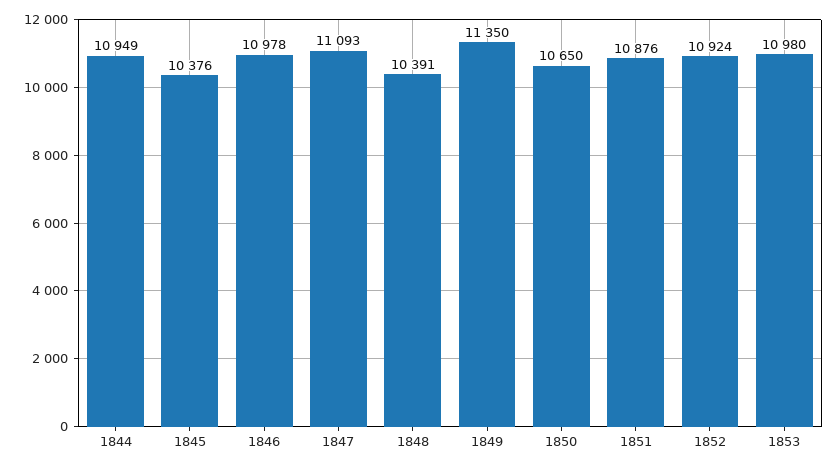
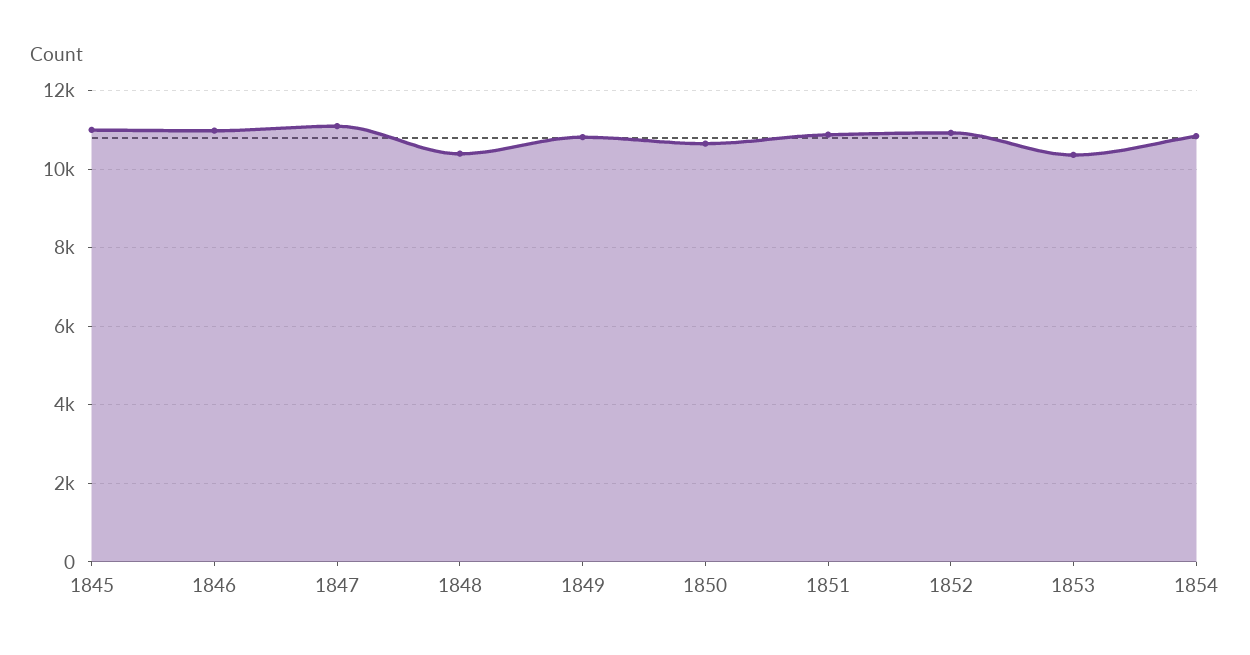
1844: 10949 -> none
1845: 10376 -> 11000
1849: 11350 -> 10800
1853: 10980 -> 10400
1854: none -> 10800

